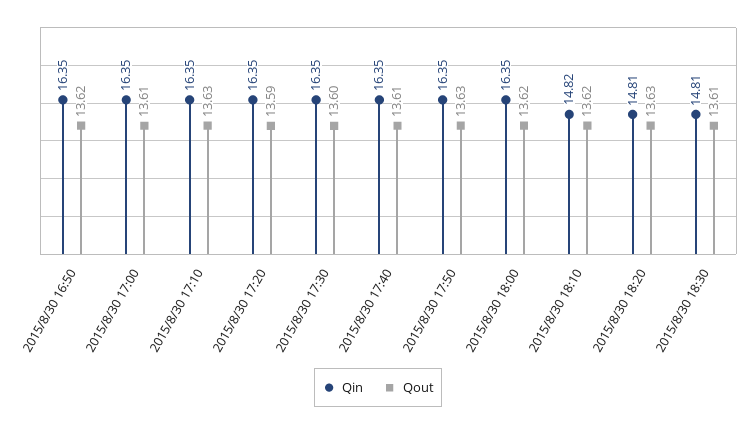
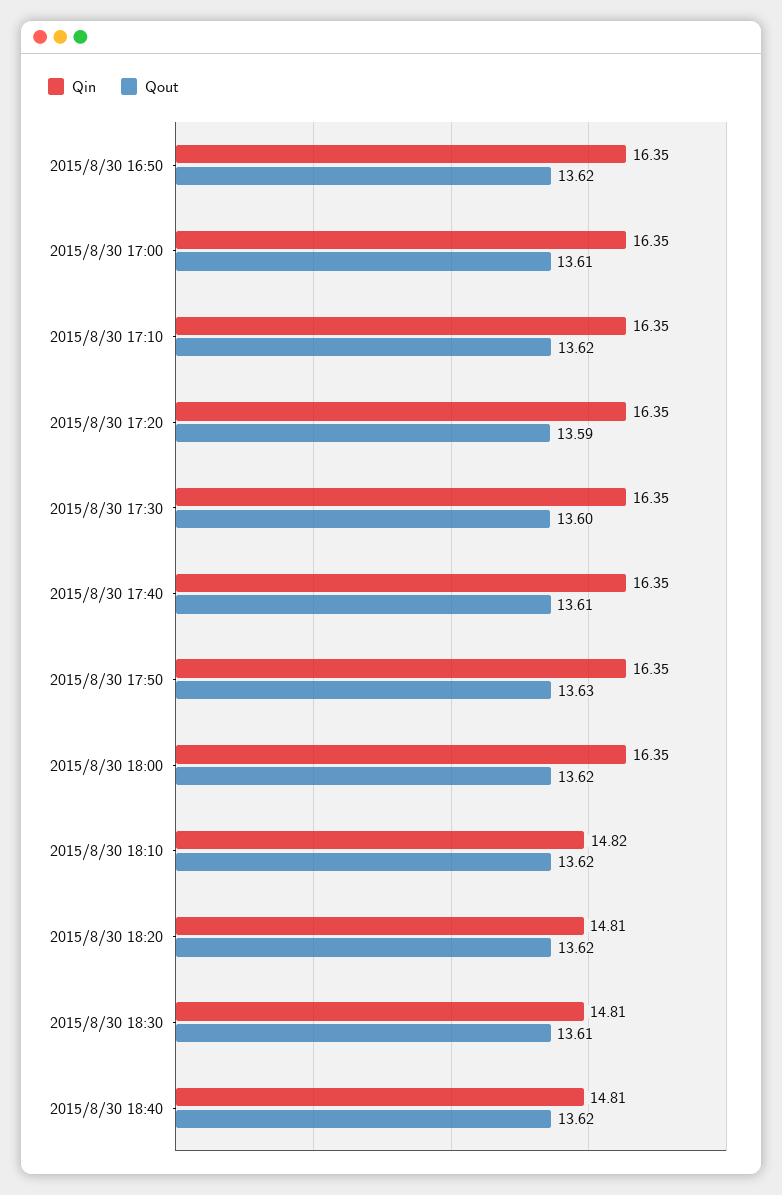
Qout, 2015/8/30 17:10: 13.63 -> 13.62
Qout, 2015/8/30 18:20: 13.63 -> 13.62
Qin, 2015/8/30 18:40: none -> 14.81
Qout, 2015/8/30 18:40: none -> 13.62

